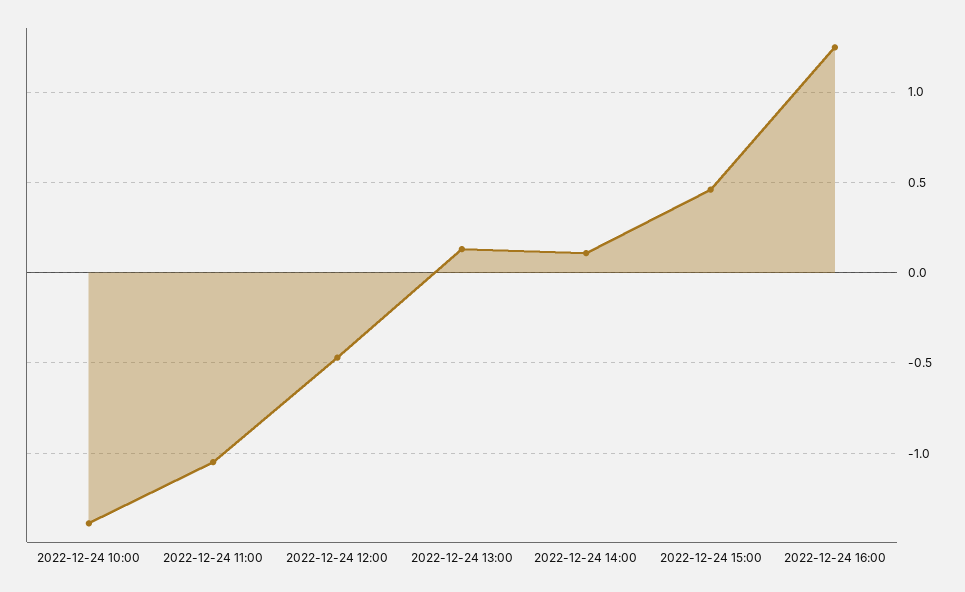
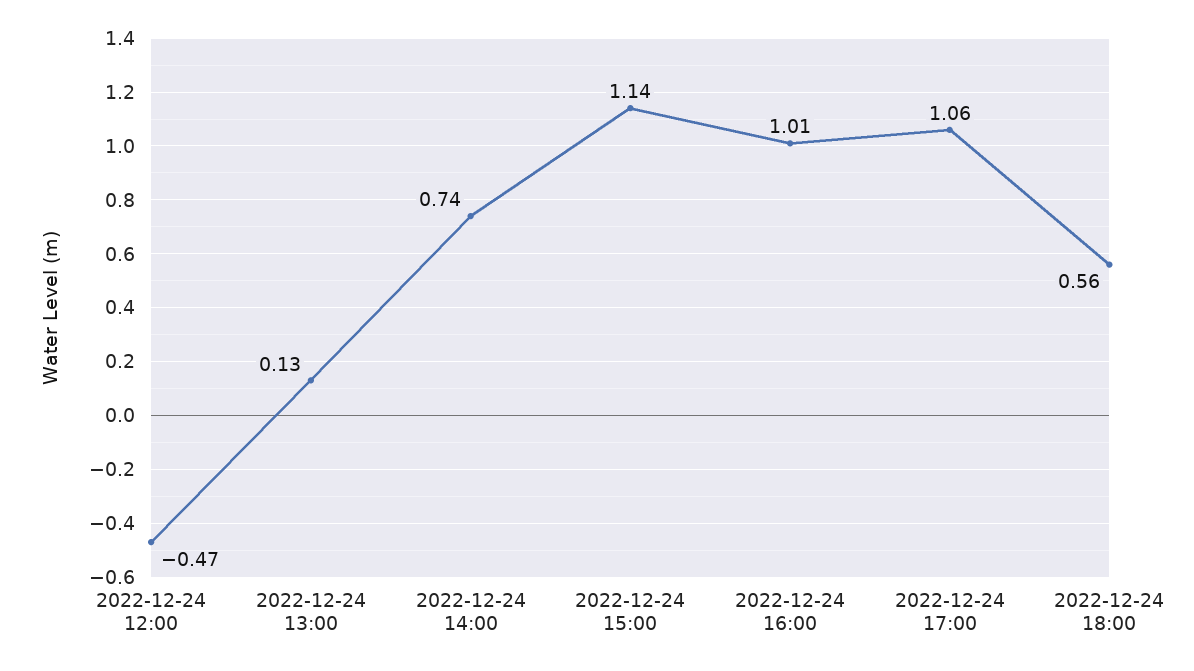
2022-12-24 10:00: -1.4 -> none
2022-12-24 11:00: -1.05 -> none
2022-12-24 14:00: 0.1 -> 0.74
2022-12-24 15:00: 0.45 -> 1.14
2022-12-24 16:00: 1.25 -> 1.01
2022-12-24 17:00: none -> 1.06
2022-12-24 18:00: none -> 0.56

